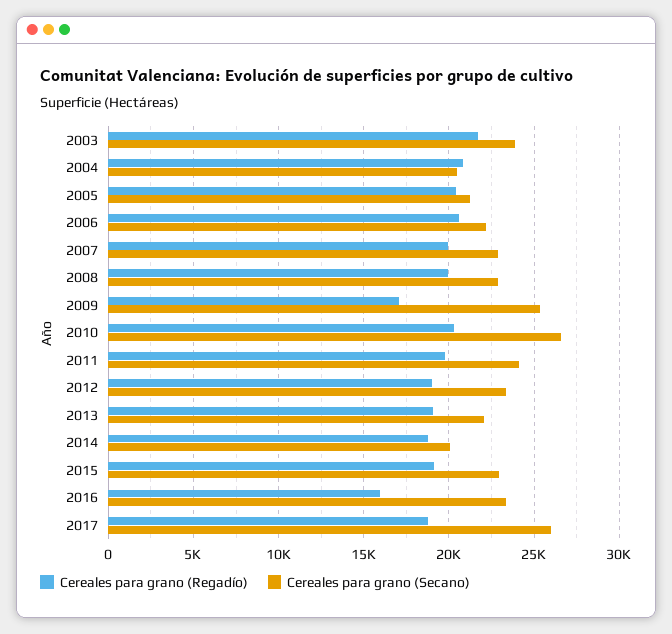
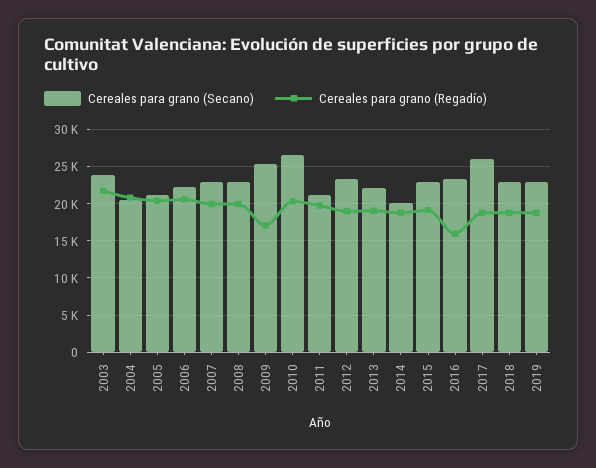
Cereales para grano (Secano), 2011: 24000 -> 21000
Cereales para grano (Secano), 2018: none -> 23000
Cereales para grano (Regadío), 2018: none -> 19000
Cereales para grano (Secano), 2019: none -> 23000
Cereales para grano (Regadío), 2019: none -> 19000

